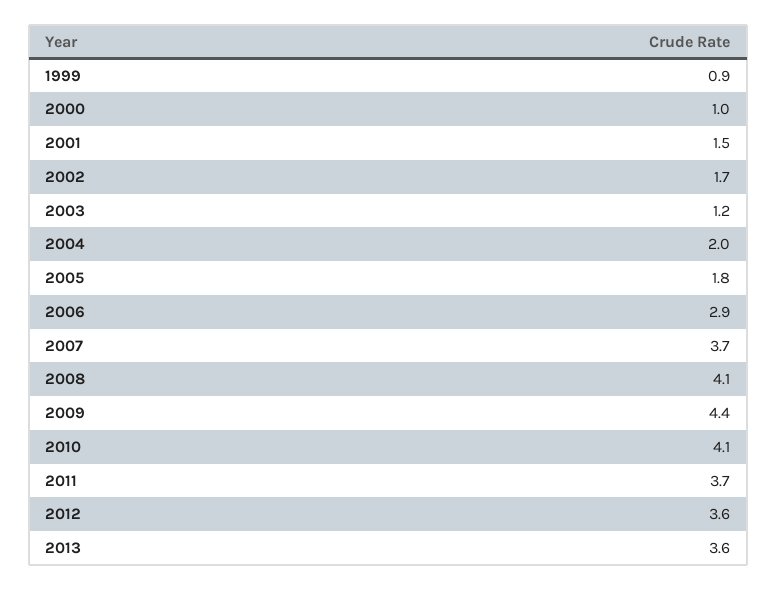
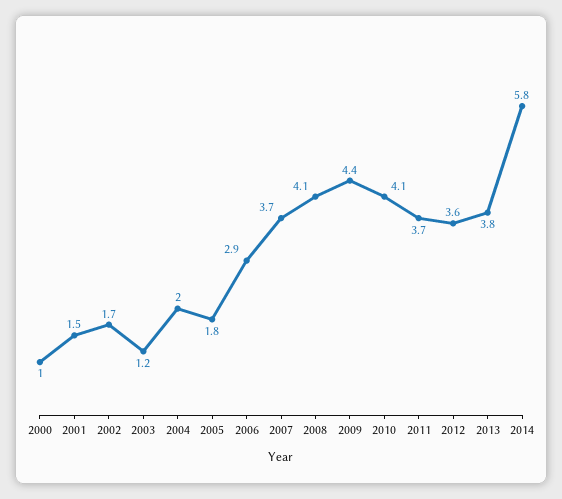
1999: 0.9 -> none
2013: 3.6 -> 3.8
2014: none -> 5.8

